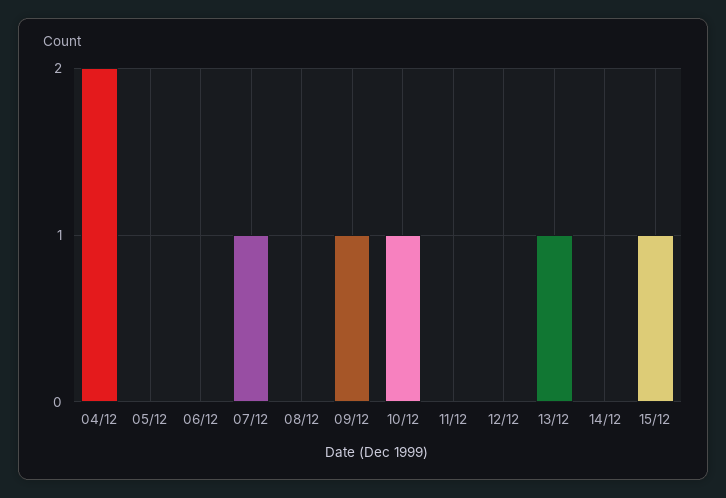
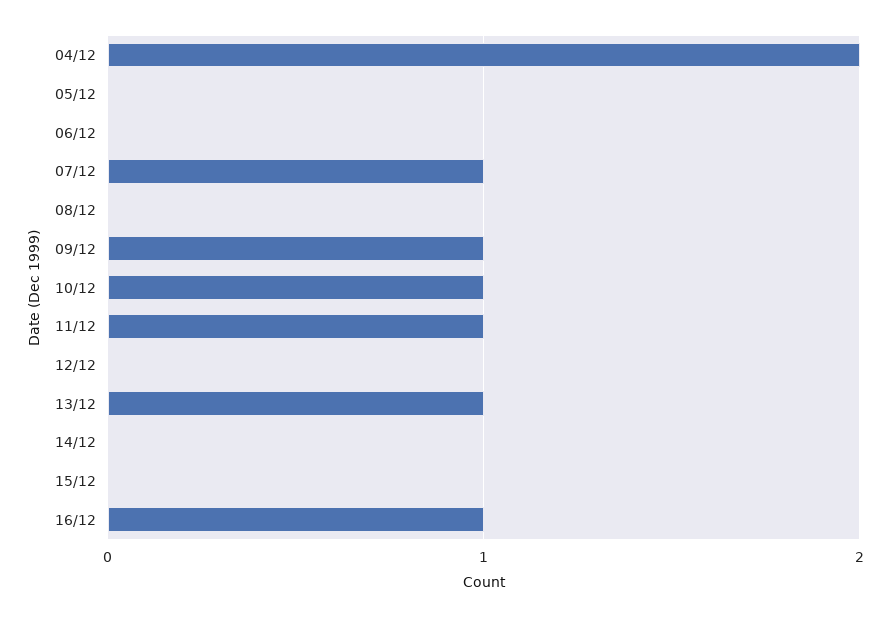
11/12: 0 -> 1
15/12: 1 -> 0
16/12: none -> 1

